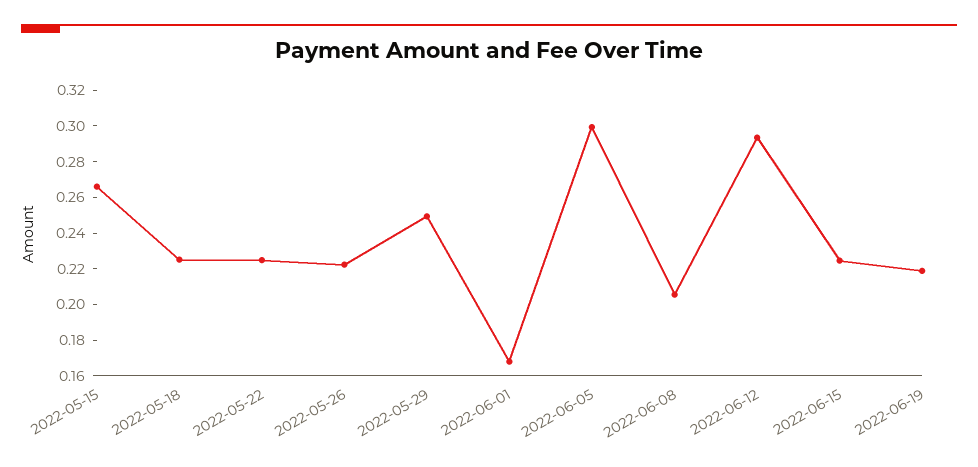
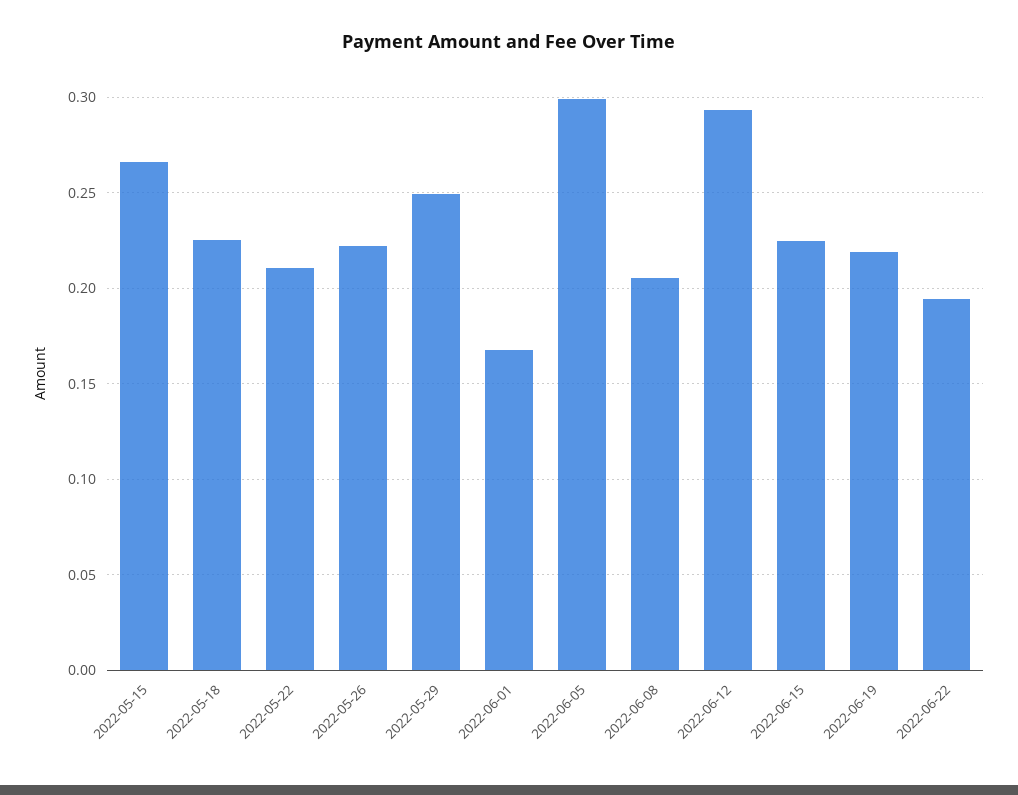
2022-05-22: 0.225 -> 0.21
2022-06-22: none -> 0.195

